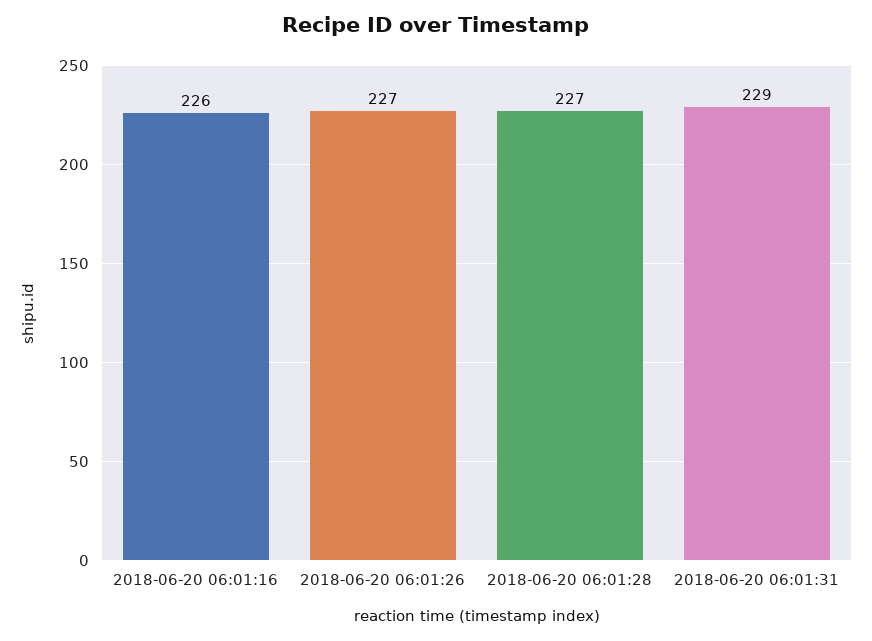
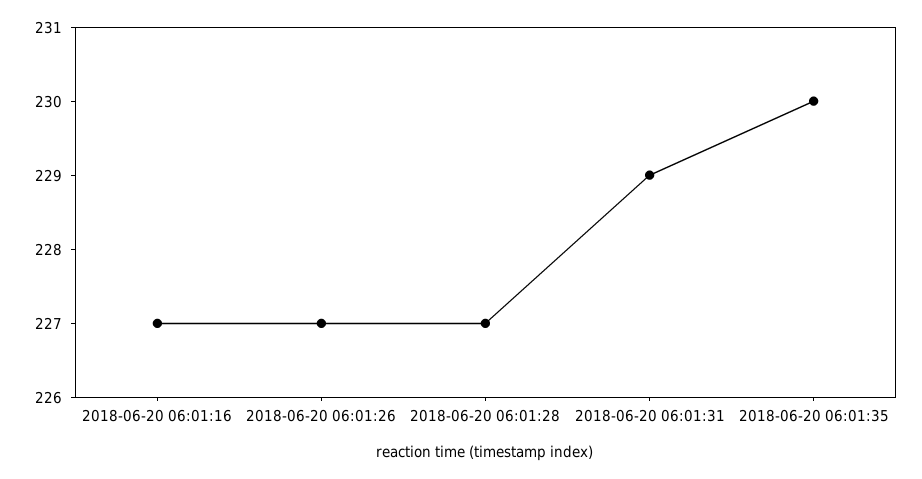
2018-06-20 06:01:16: 226 -> 227
2018-06-20 06:01:35: none -> 230

